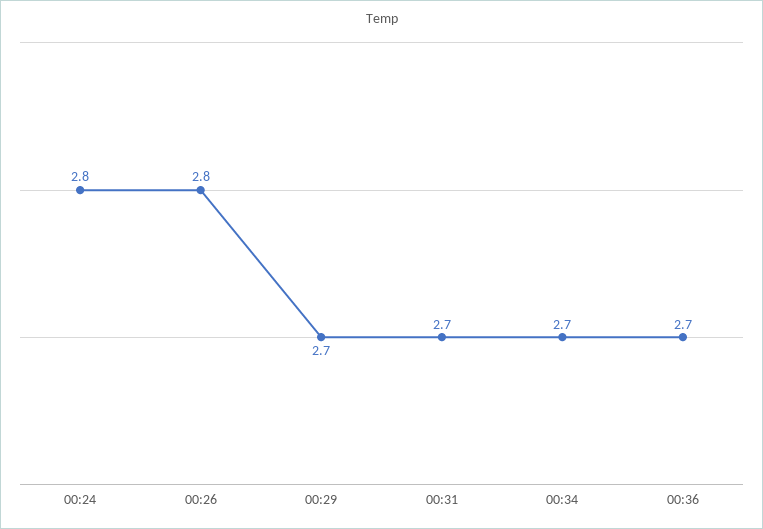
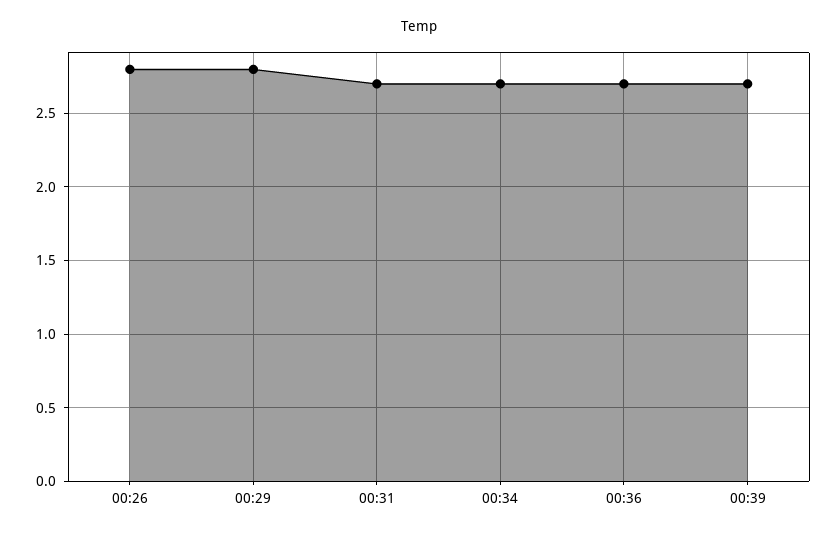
00:24: 2.8 -> none
00:29: 2.7 -> 2.8
00:39: none -> 2.7

